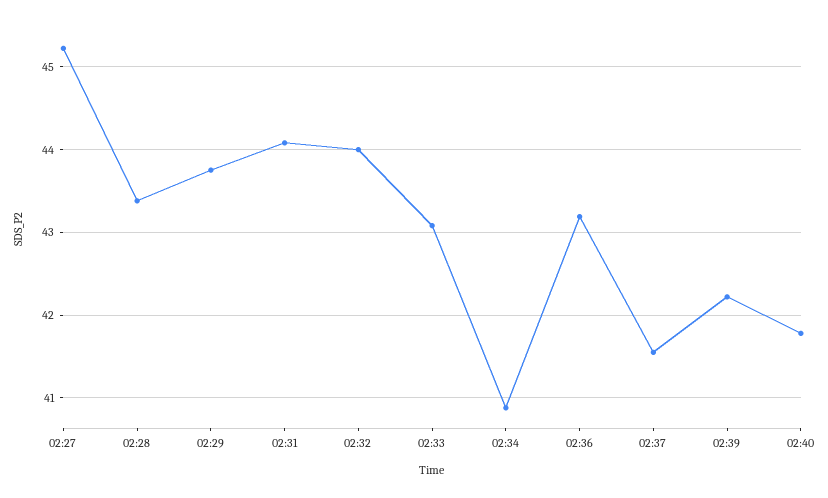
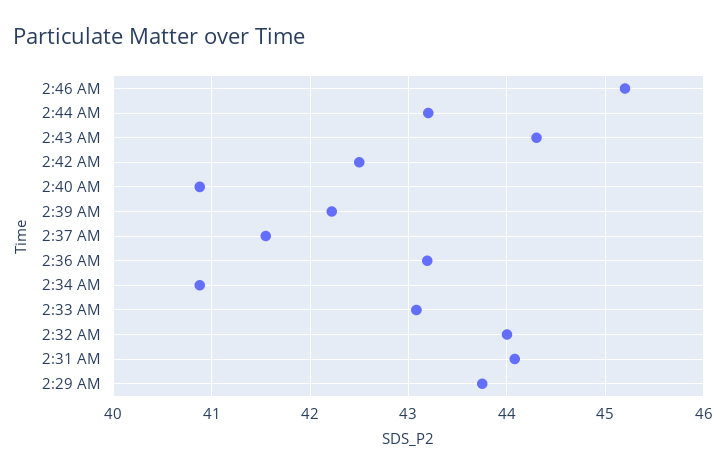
02:27: 45.2 -> none
02:28: 43.4 -> none
02:40: 41.8 -> 40.9
2:46 AM: none -> 45.2
2:44 AM: none -> 43.2
2:43 AM: none -> 44.3
2:42 AM: none -> 42.5

